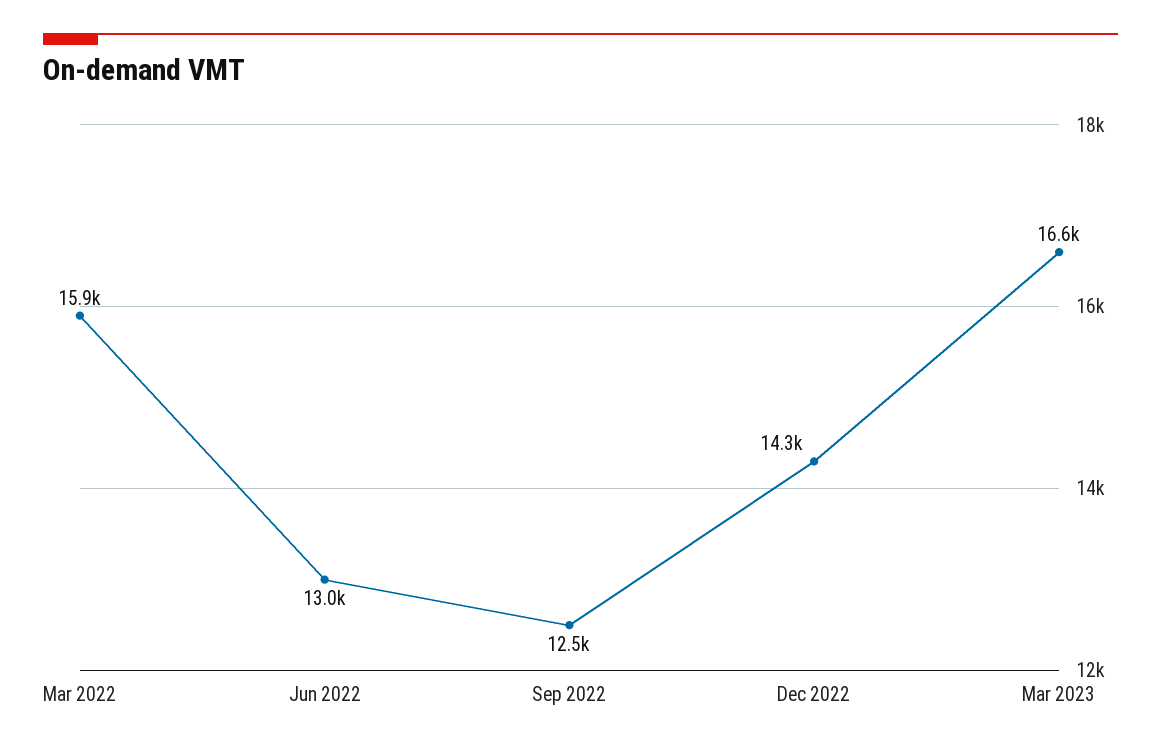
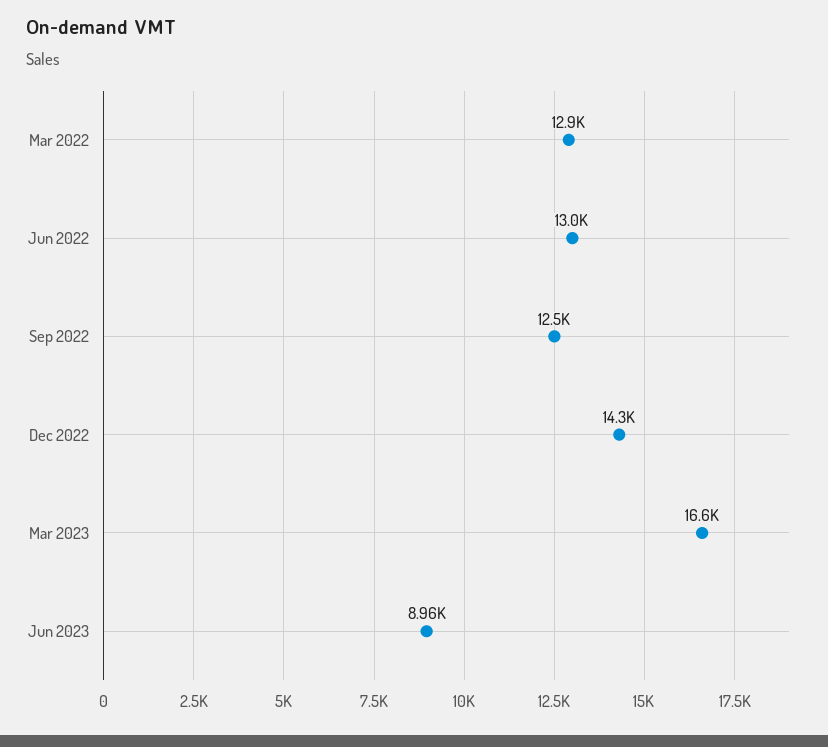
Mar 2022: 15900 -> 12900
Jun 2023: none -> 8960

